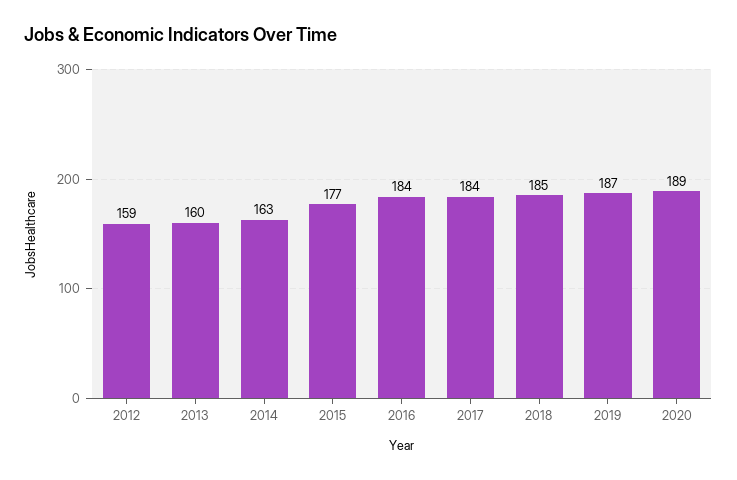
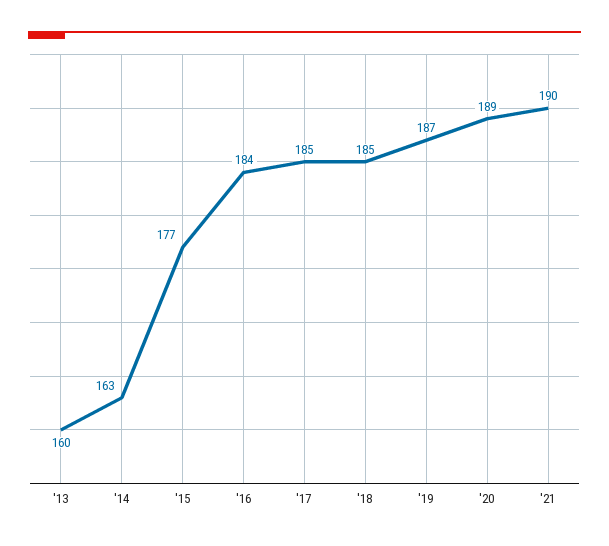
2012: 159 -> none
2017: 184 -> 185
'21: none -> 190

